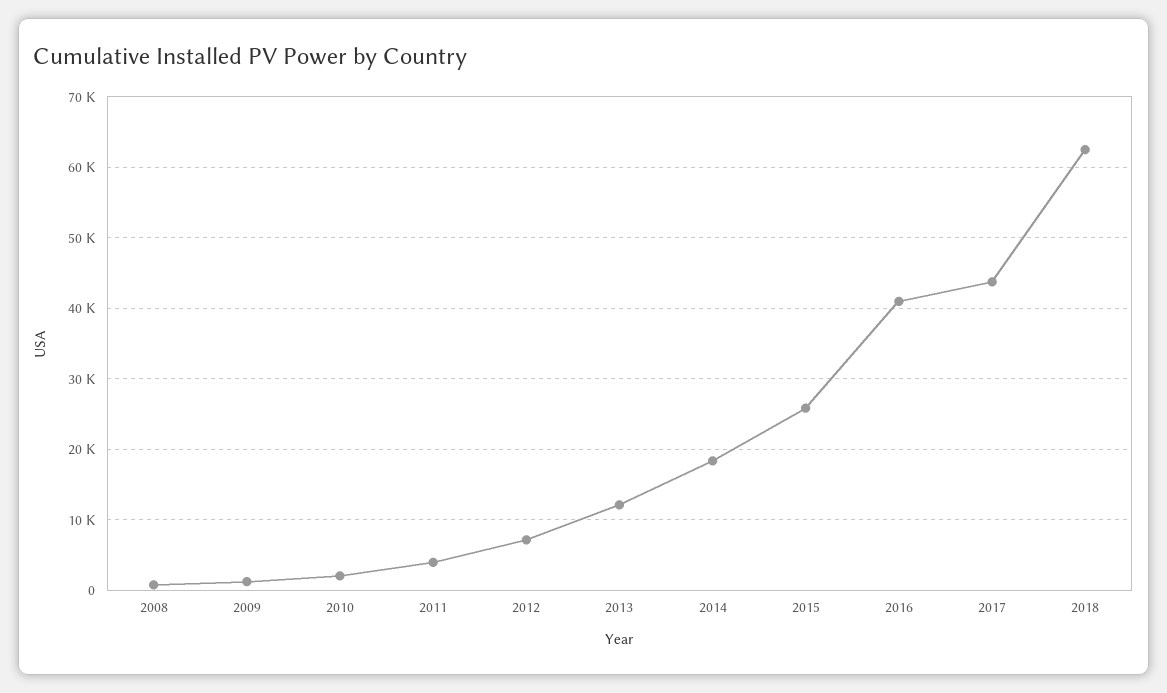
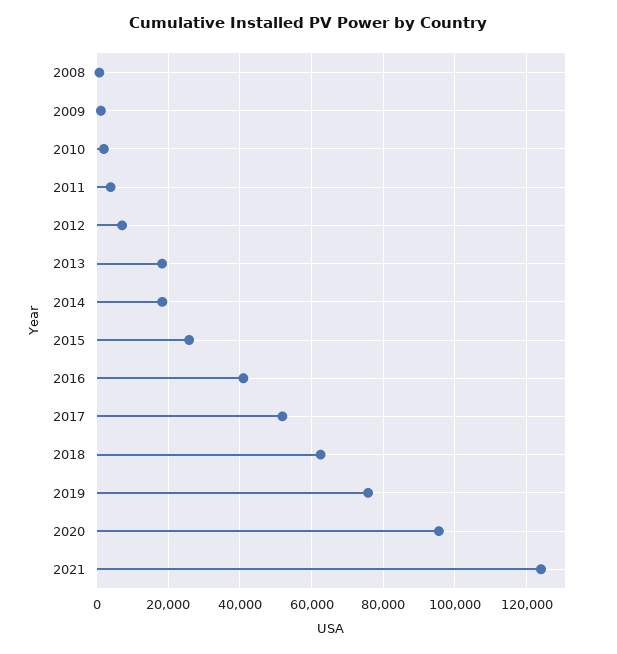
2013: 12000 -> 18000
2017: 44000 -> 52000
2019: none -> 76000
2020: none -> 96000
2021: none -> 124000

